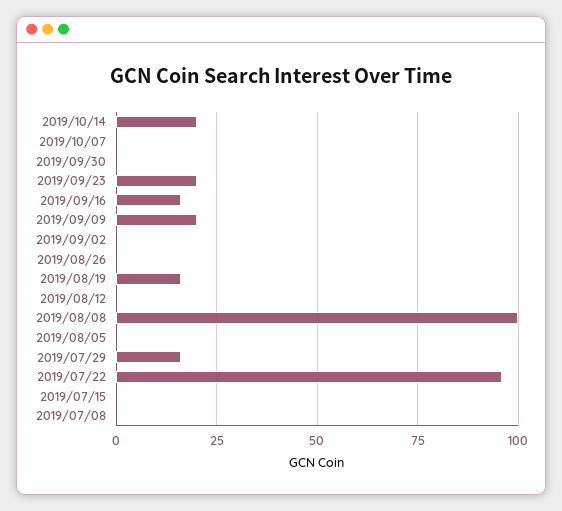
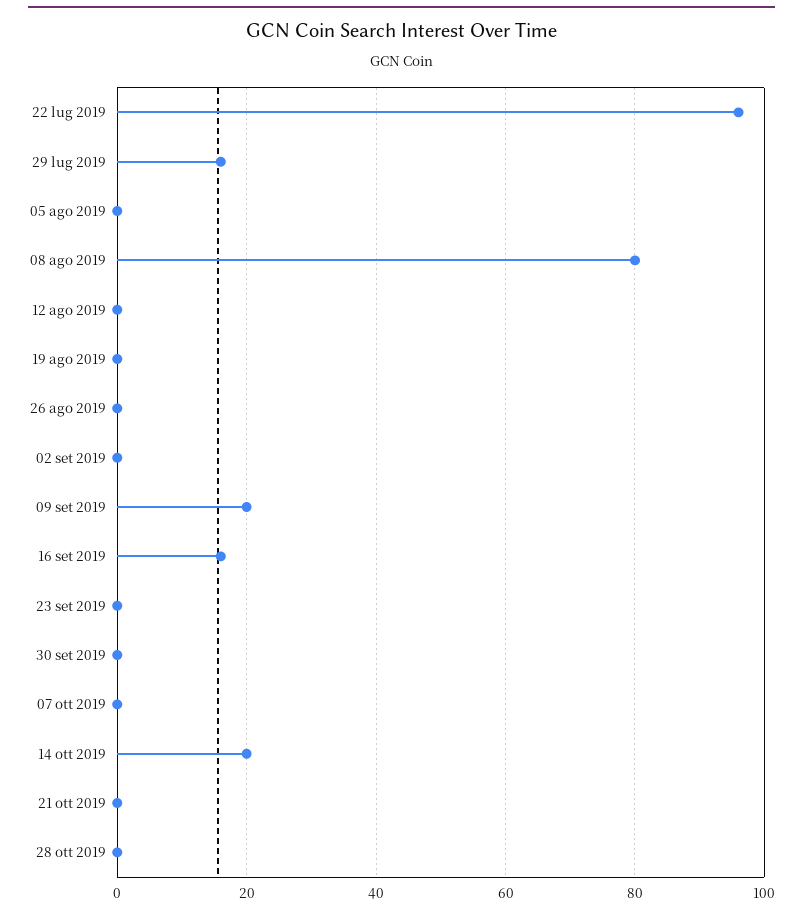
2019/09/23: 20 -> 0
2019/08/19: 15 -> 0
2019/08/08: 100 -> 80
2019/07/15: 0 -> none
2019/07/08: 0 -> none
21 ott 2019: none -> 0
28 ott 2019: none -> 0

